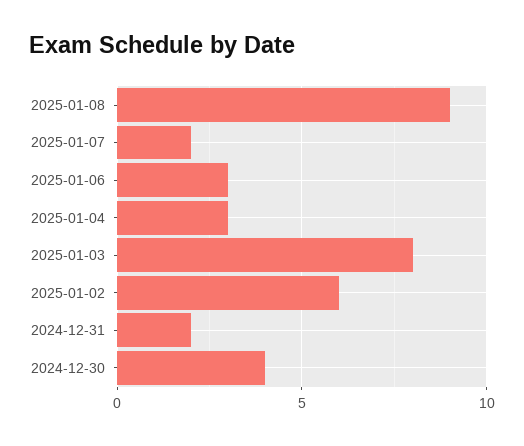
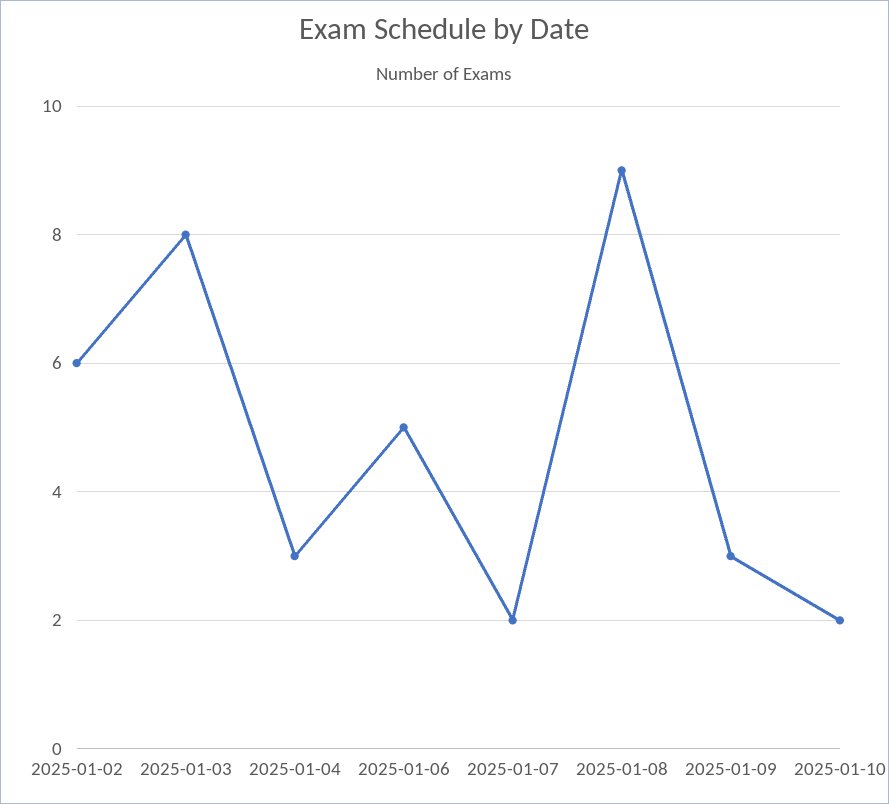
2025-01-06: 3 -> 5
2024-12-31: 2 -> none
2024-12-30: 4 -> none
2025-01-09: none -> 3
2025-01-10: none -> 2

